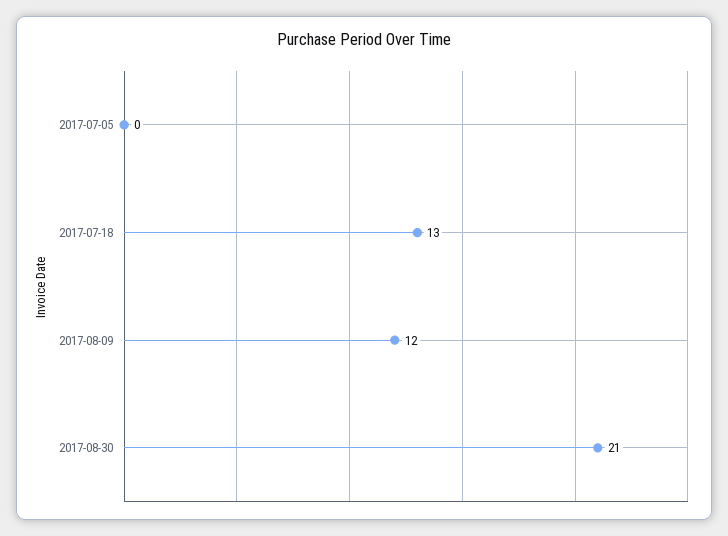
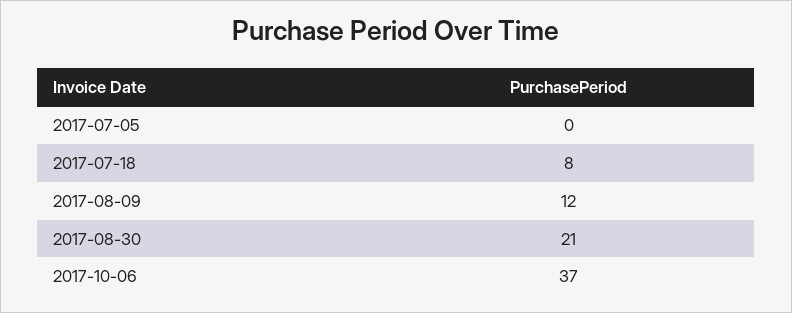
2017-07-18: 13 -> 8
2017-10-06: none -> 37

